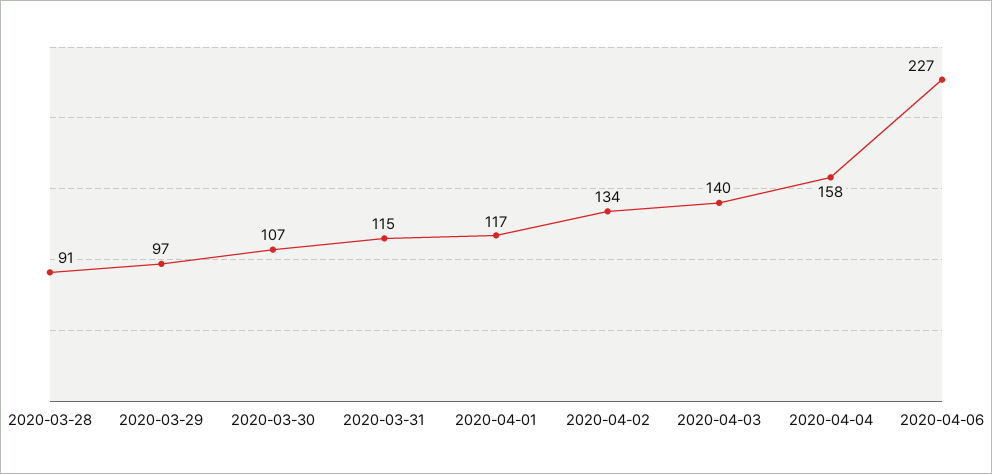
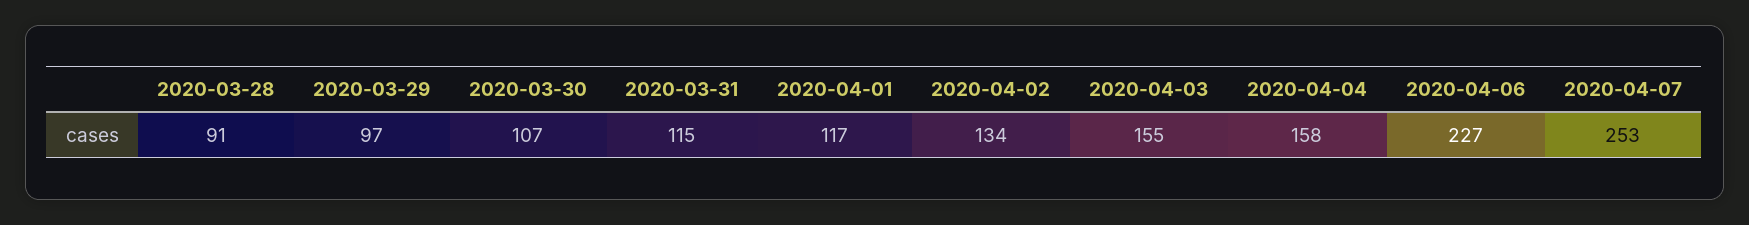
2020-04-03: 140 -> 155
2020-04-07: none -> 253

